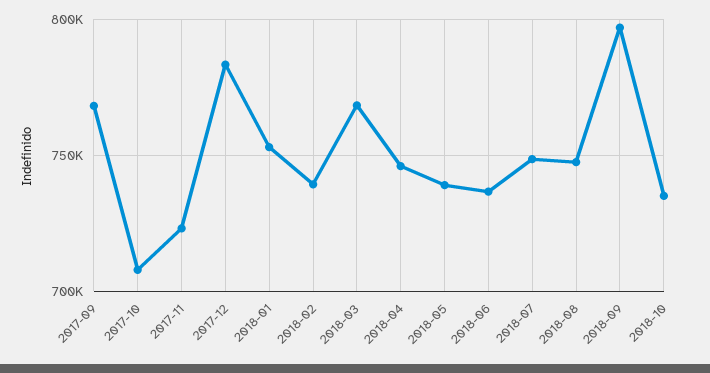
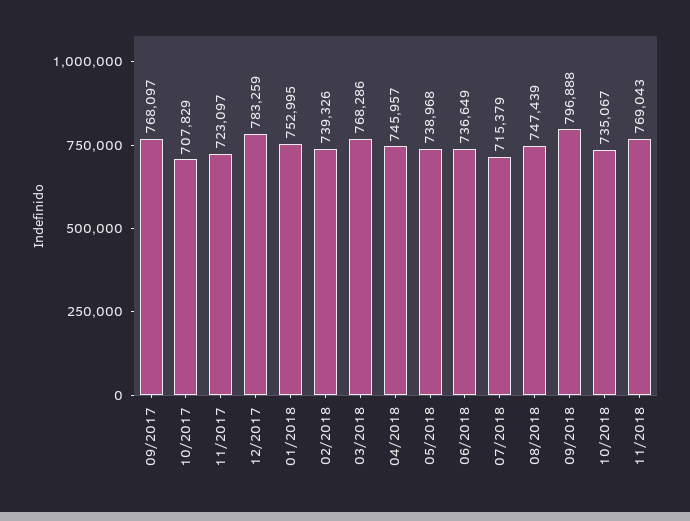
2018-07: 750000 -> 715379
11/2018: none -> 769043

